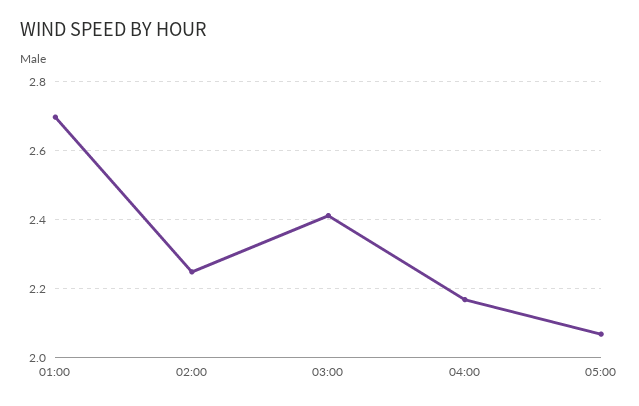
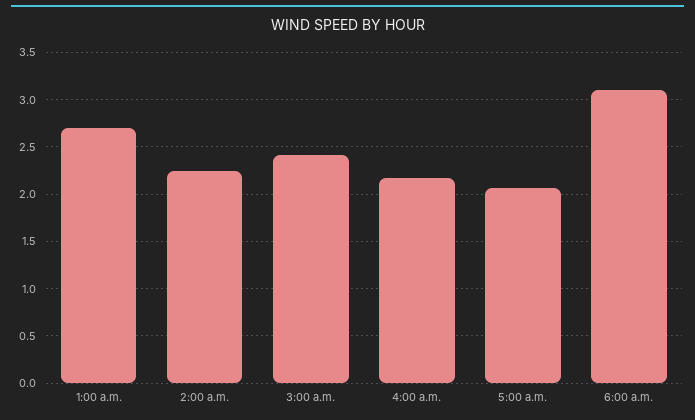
6:00 a.m.: none -> 3.1

